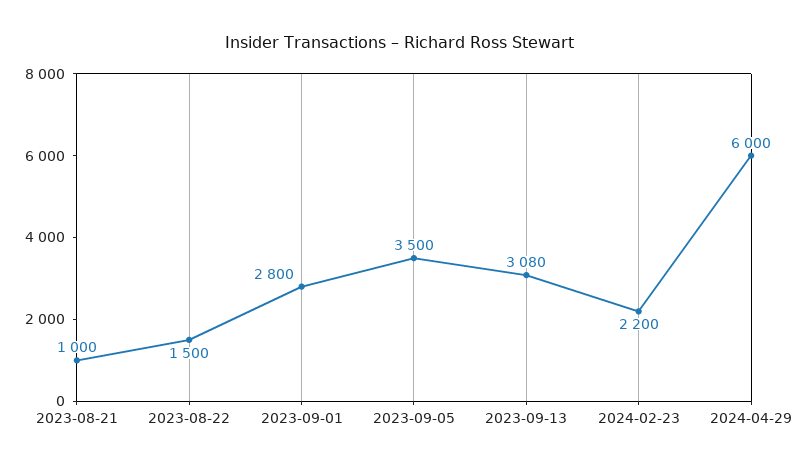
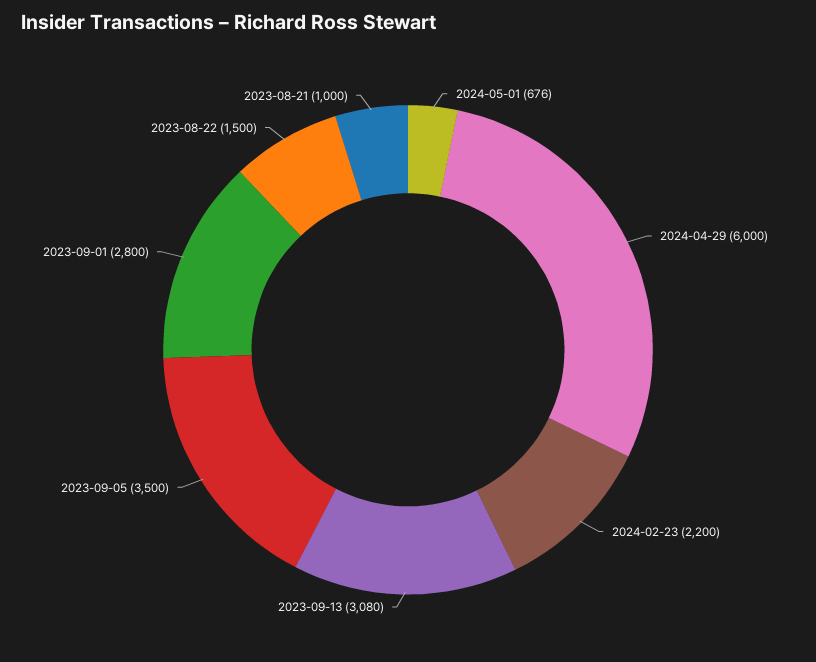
2024-05-01: none -> 676

